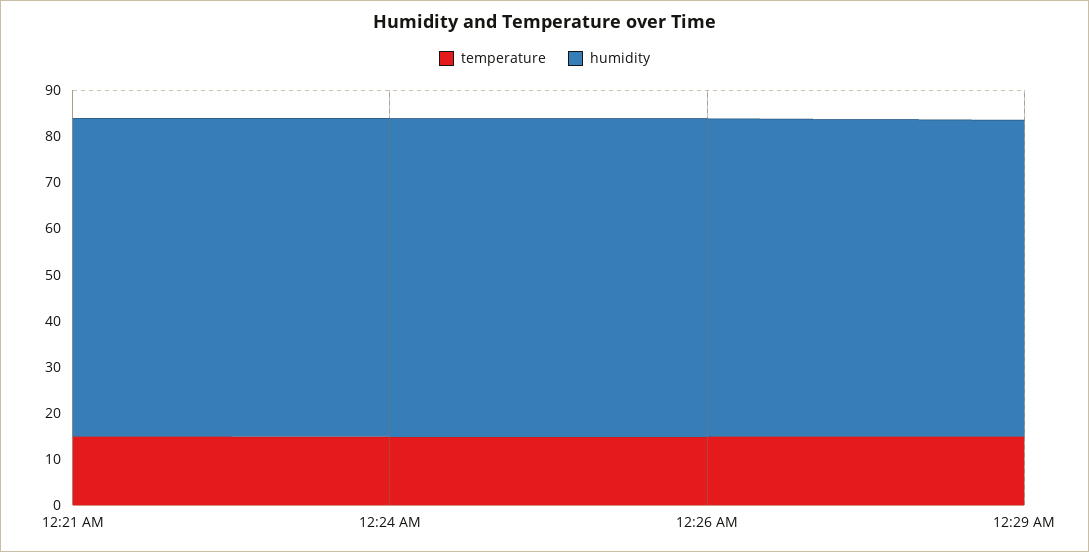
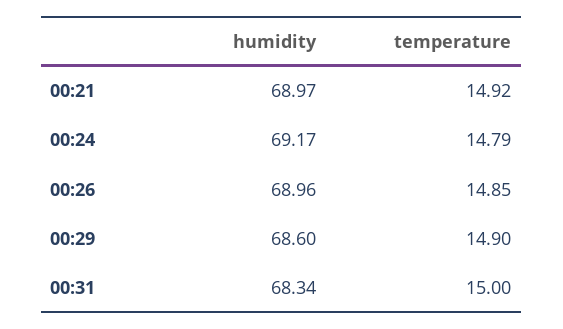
humidity, 00:31: none -> 68.34
temperature, 00:31: none -> 15

